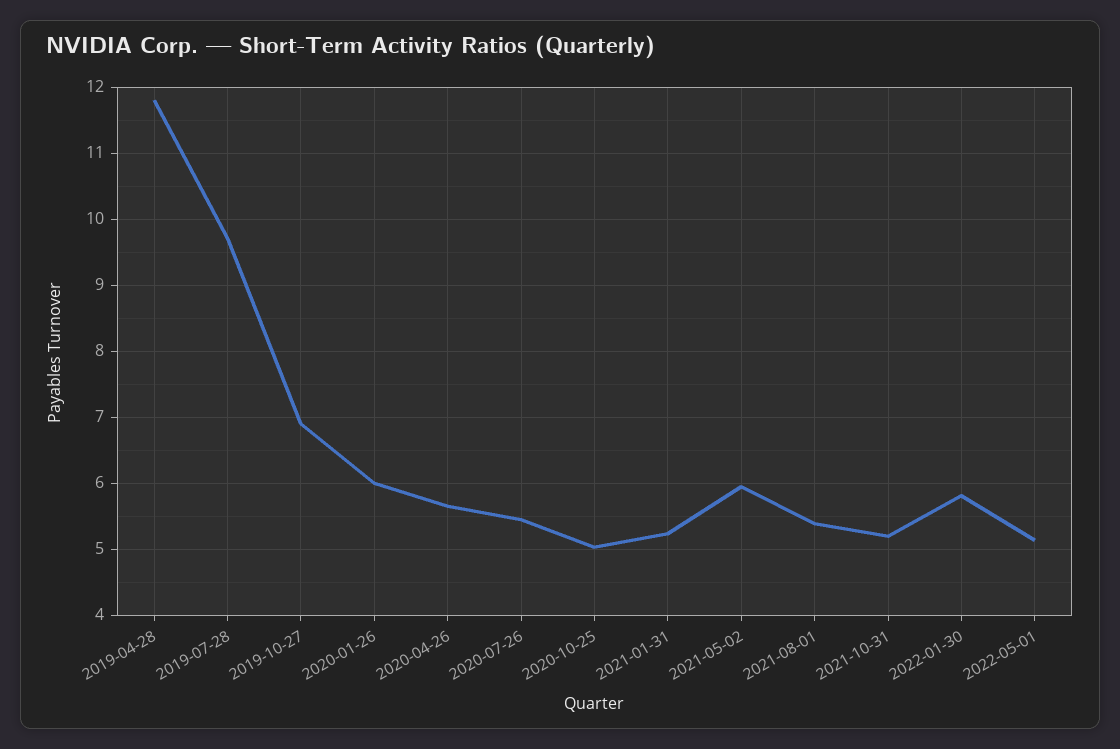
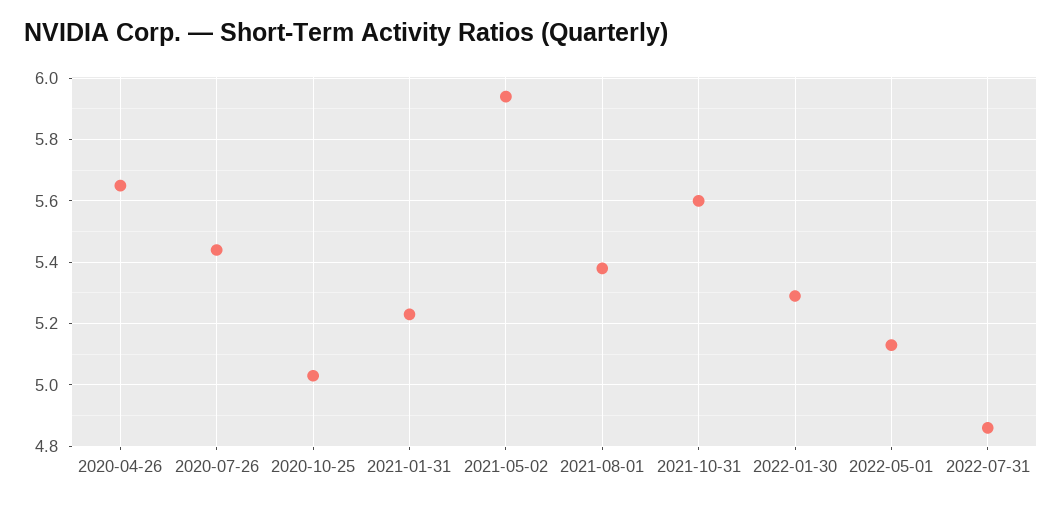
2019-04-28: 11.8 -> none
2019-07-28: 9.7 -> none
2019-10-27: 6.9 -> none
2020-01-26: 6 -> none
2021-10-31: 5.2 -> 5.6
2022-01-30: 5.8 -> 5.3
2022-07-31: none -> 4.85

